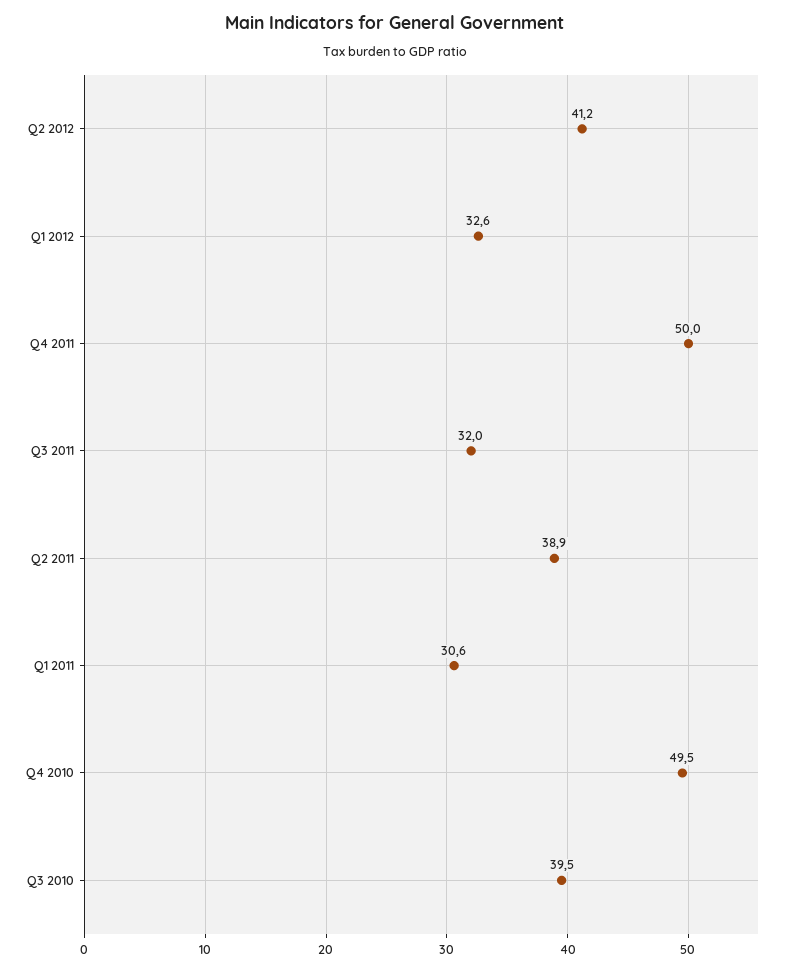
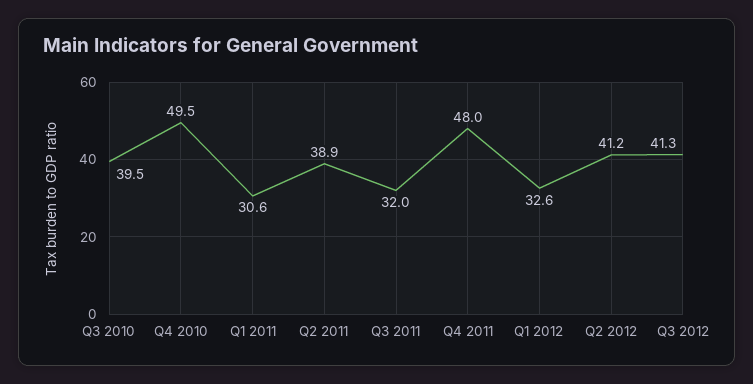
Q4 2011: 50 -> 48
Q3 2012: none -> 41.3

